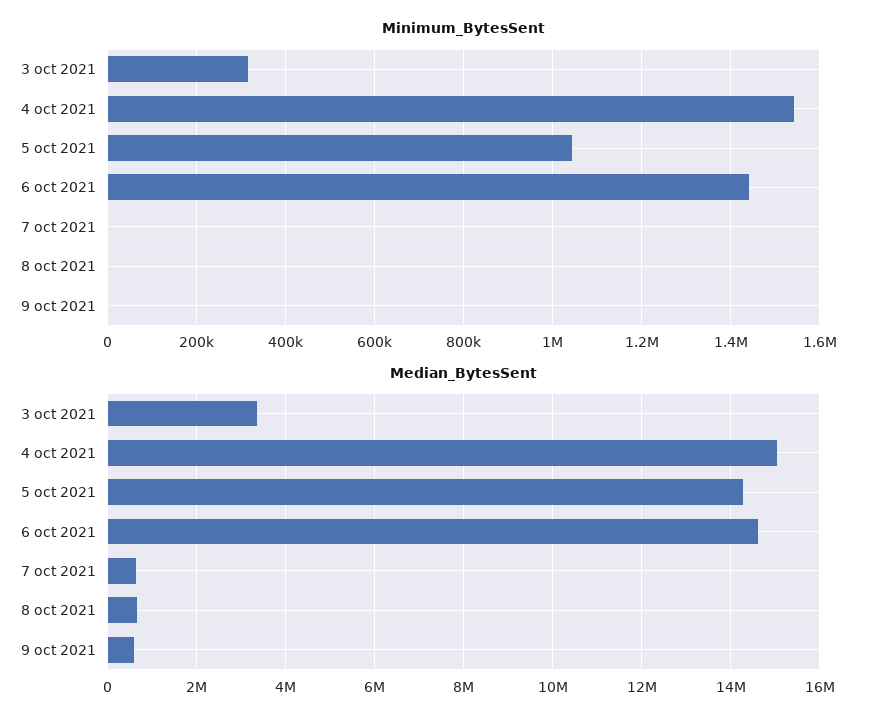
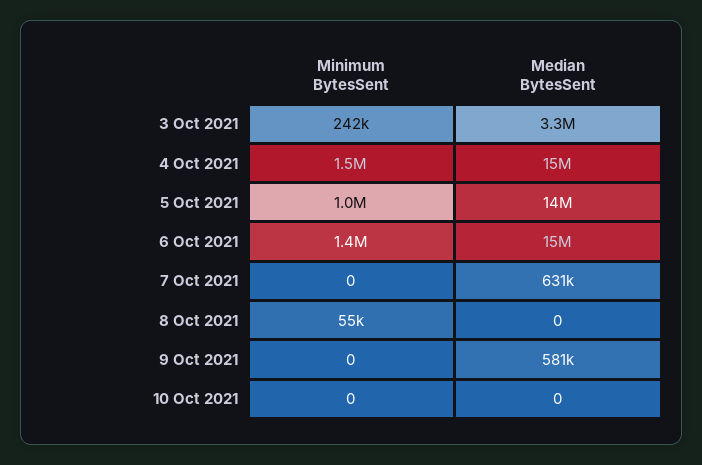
Minimum_BytesSent, 3 oct 2021: 320000 -> 242000
Minimum_BytesSent, 8 oct 2021: 0 -> 55000
Median_BytesSent, 8 oct 2021: 600000 -> 0
Minimum_BytesSent, 10 Oct 2021: none -> 0
Median_BytesSent, 10 Oct 2021: none -> 0

